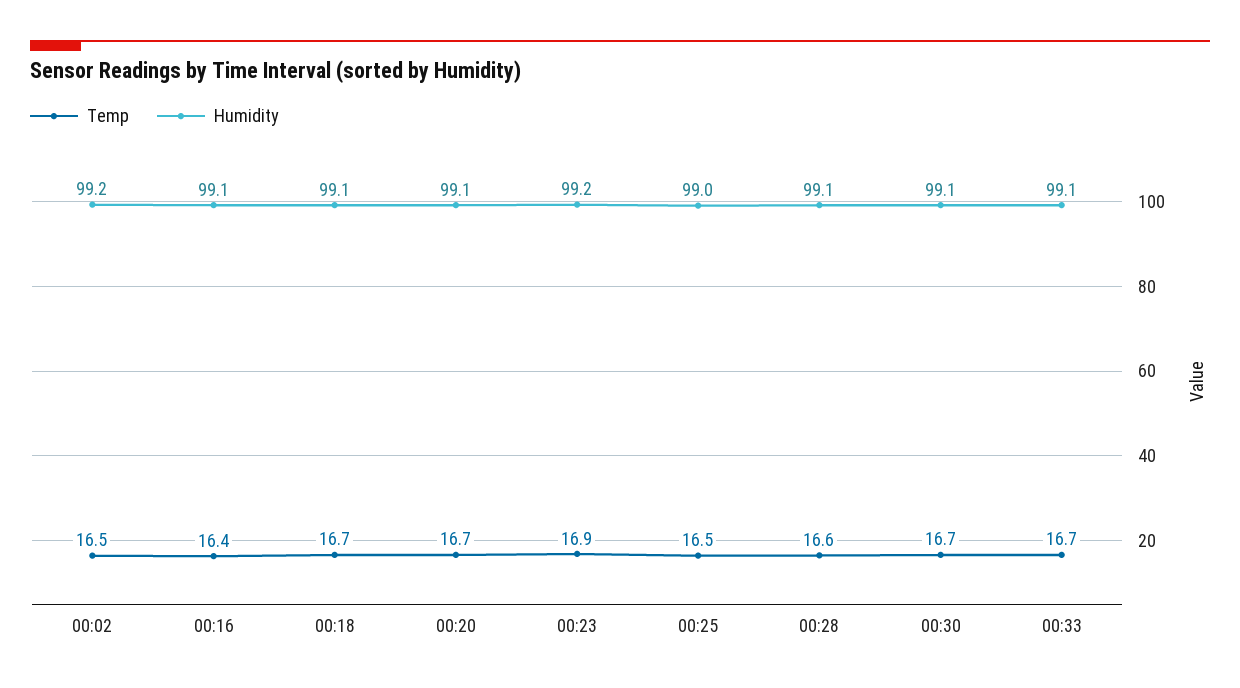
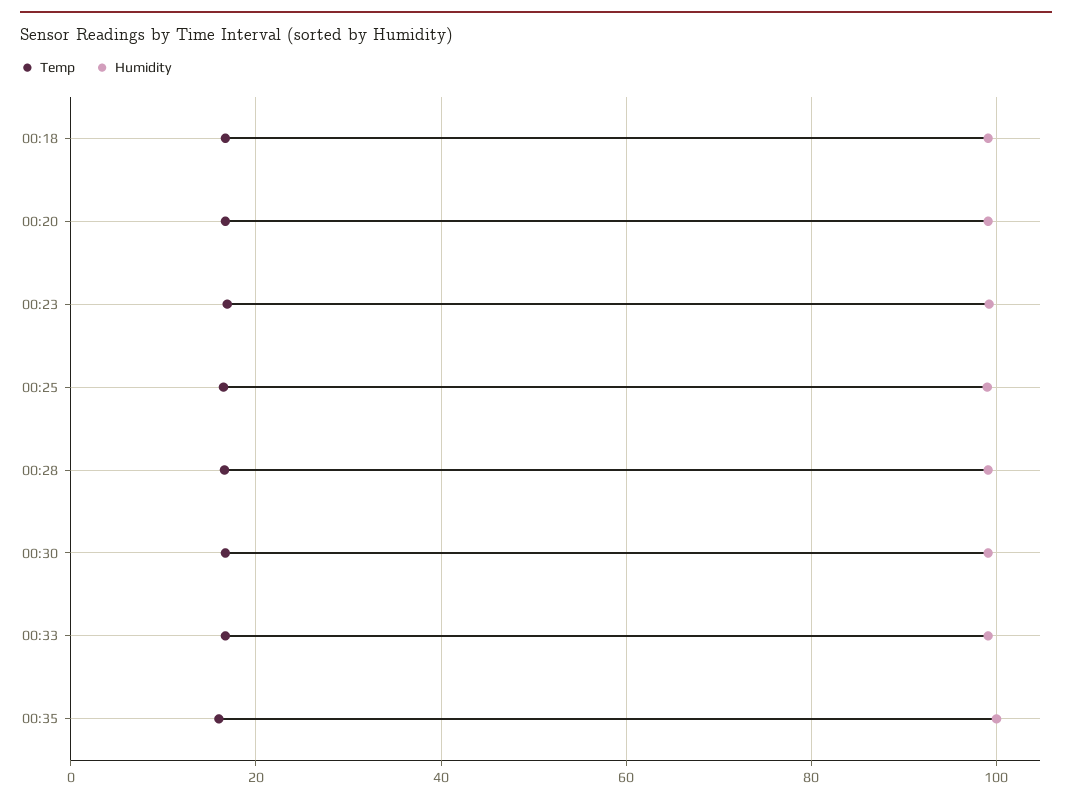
Temp, 00:02: 16.5 -> none
Humidity, 00:02: 99.2 -> none
Temp, 00:16: 16.4 -> none
Humidity, 00:16: 99.1 -> none
Temp, 00:35: none -> 16
Humidity, 00:35: none -> 100

